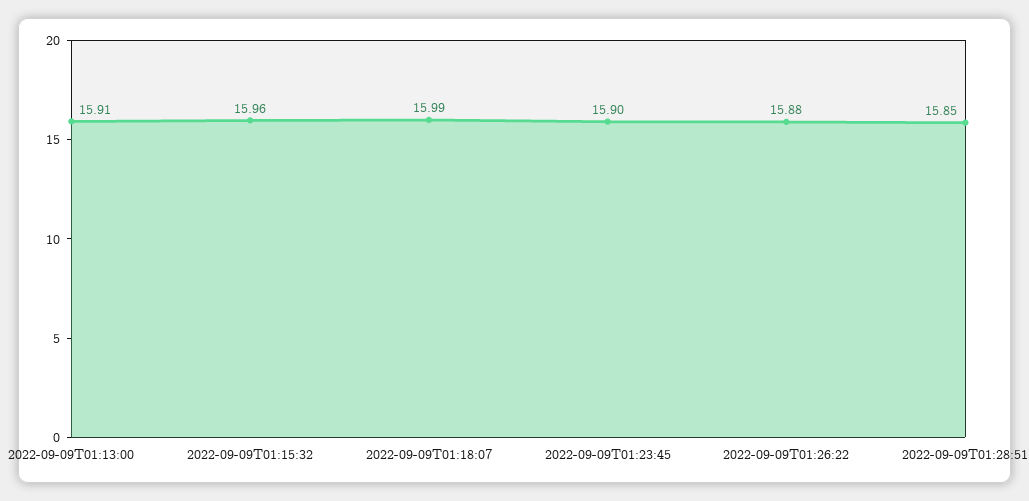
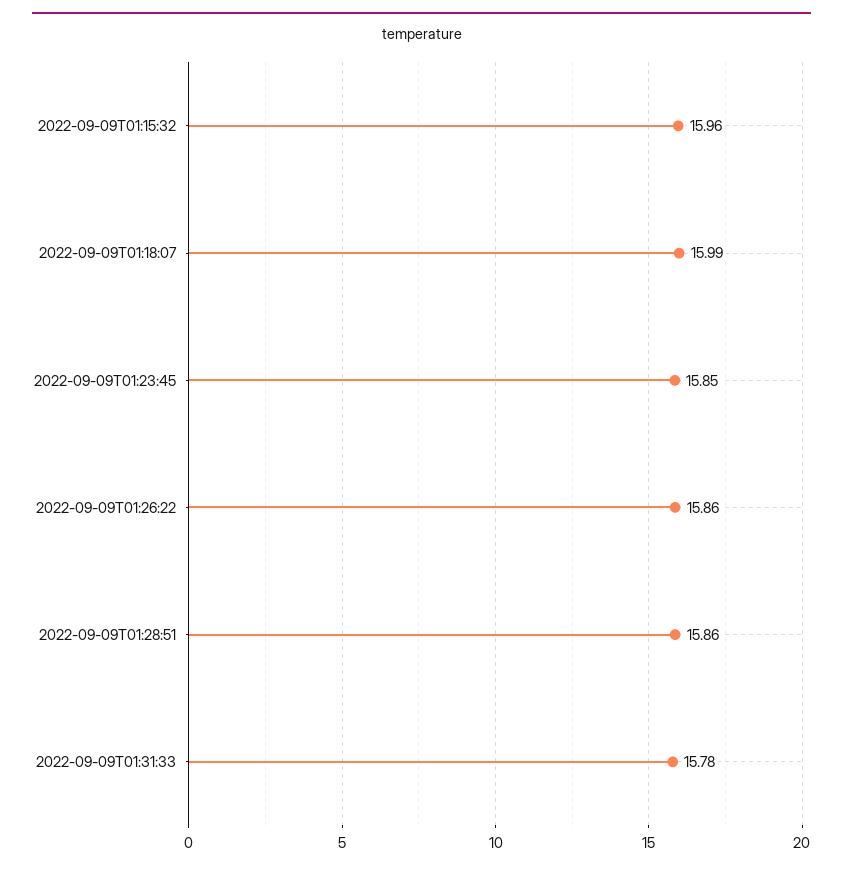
2022-09-09T01:13:00: 15.91 -> none
2022-09-09T01:23:45: 15.9 -> 15.85
2022-09-09T01:26:22: 15.88 -> 15.86
2022-09-09T01:28:51: 15.85 -> 15.86
2022-09-09T01:31:33: none -> 15.78

